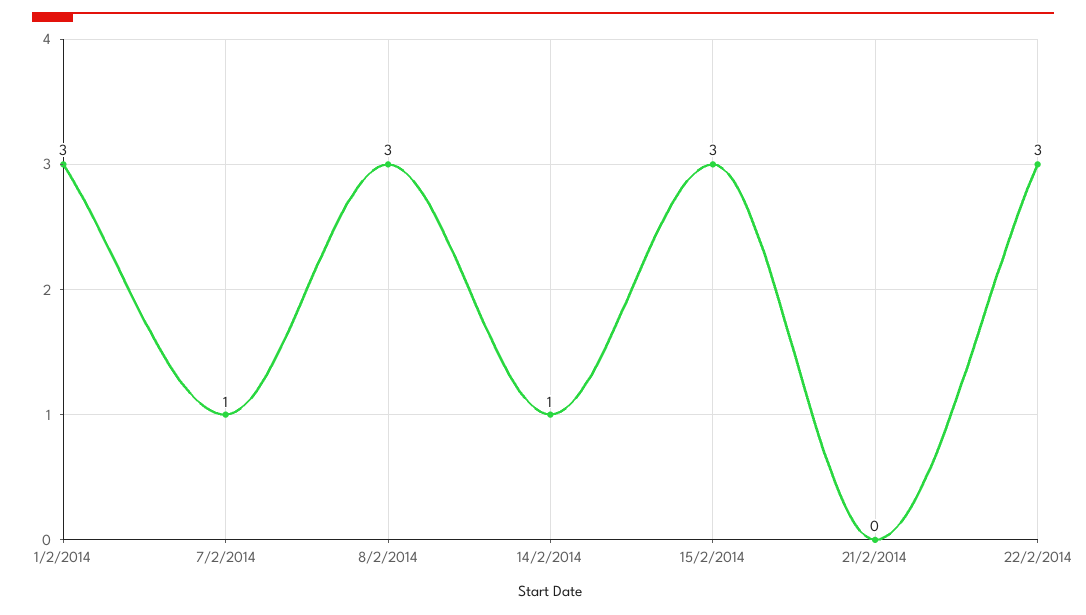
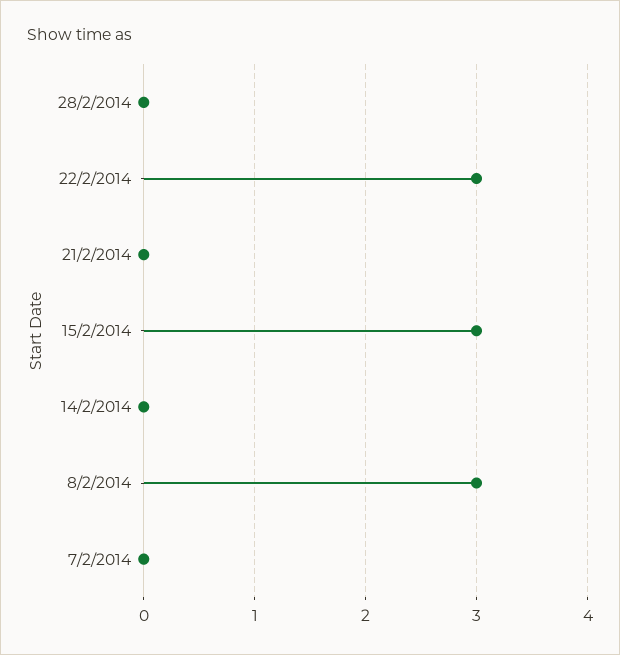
1/2/2014: 3 -> none
7/2/2014: 1 -> 0
14/2/2014: 1 -> 0
28/2/2014: none -> 0

